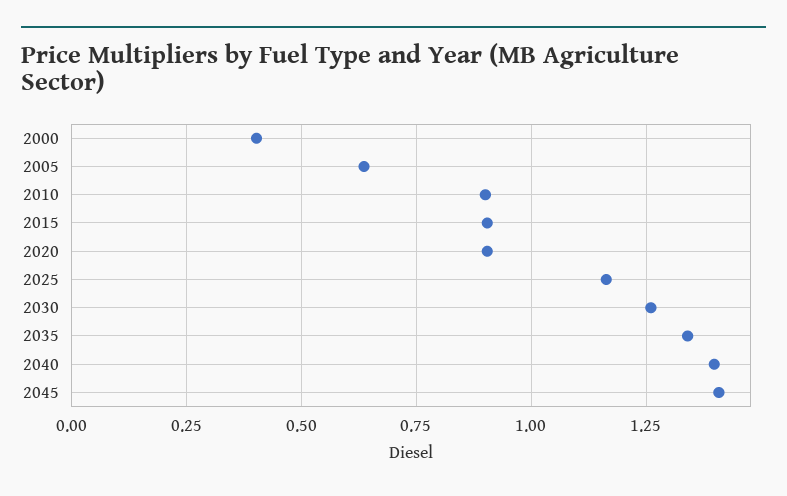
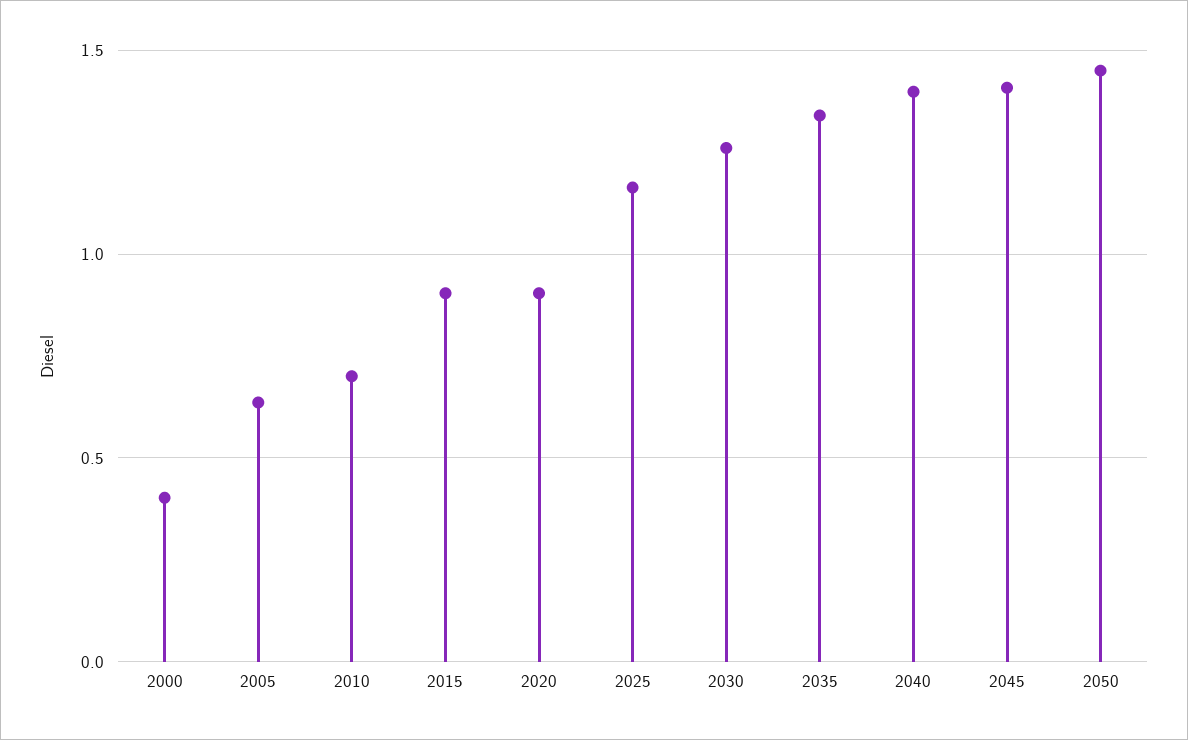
2010: 0.9 -> 0.7
2050: none -> 1.45

